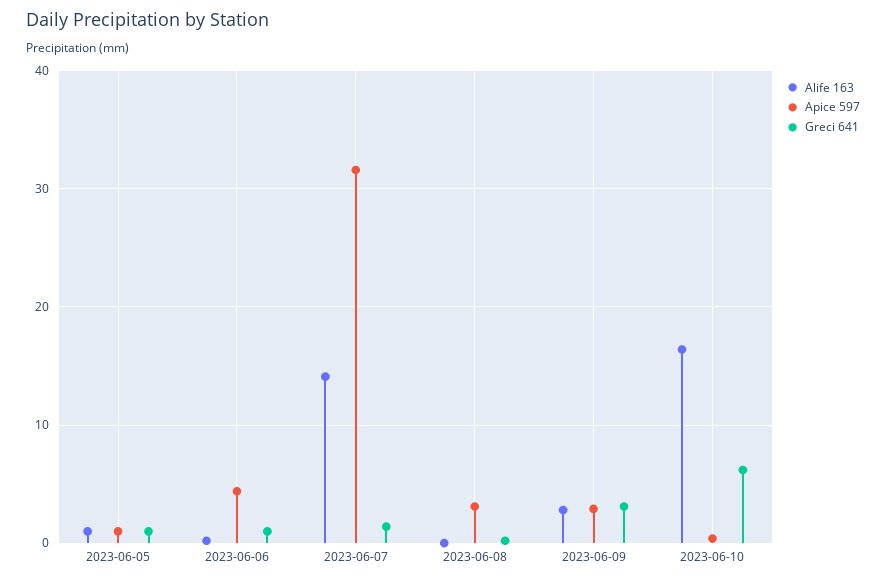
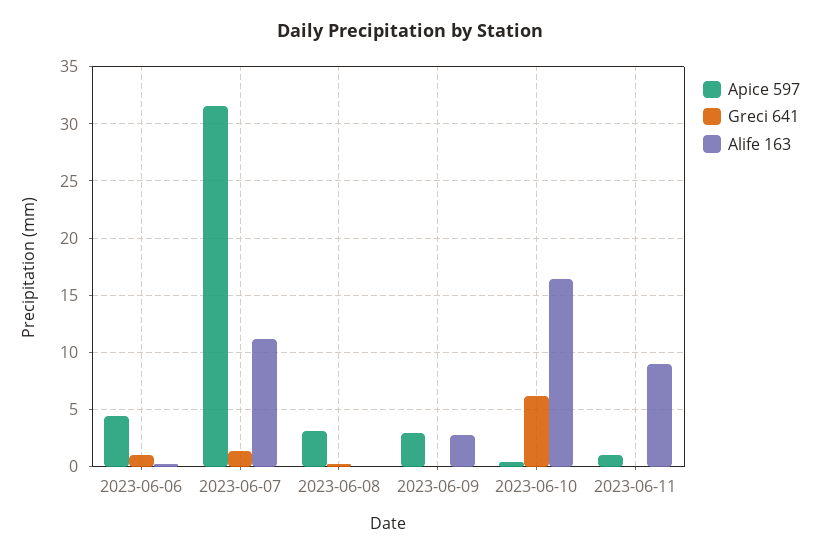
Alife 163, 2023-06-05: 1 -> none
Apice 597, 2023-06-05: 1 -> none
Greci 641, 2023-06-05: 1 -> none
Alife 163, 2023-06-07: 14 -> 11
Greci 641, 2023-06-09: 3 -> 0
Apice 597, 2023-06-11: none -> 1
Greci 641, 2023-06-11: none -> 0
Alife 163, 2023-06-11: none -> 9

